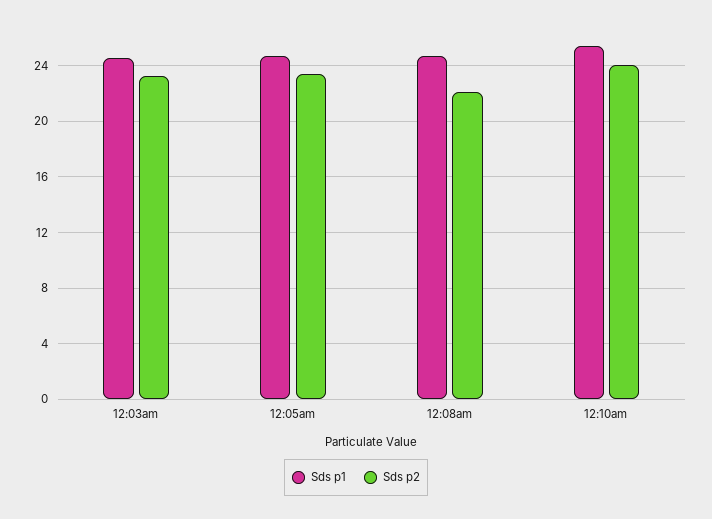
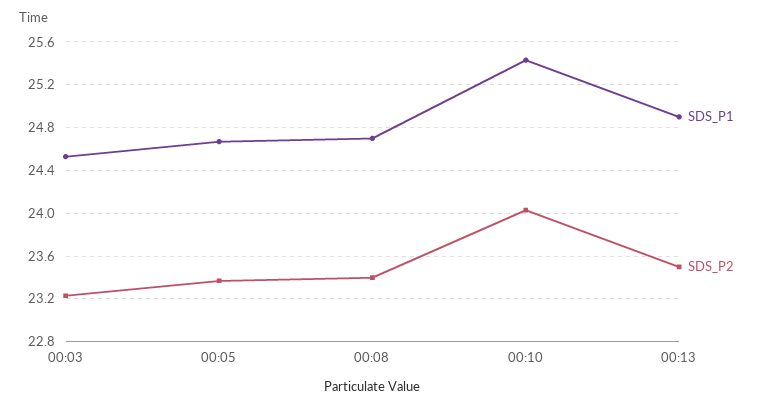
Sds p2, 12:08am: 22 -> 23.4
Sds p1, 00:13: none -> 24.9
Sds p2, 00:13: none -> 23.5

